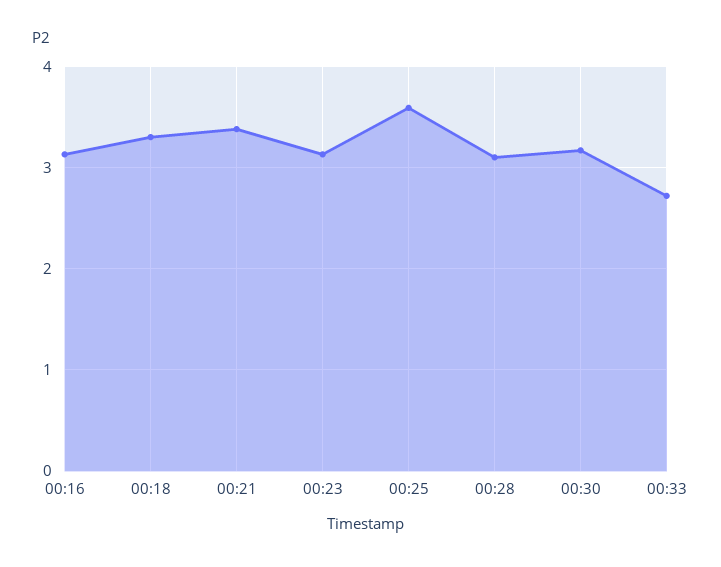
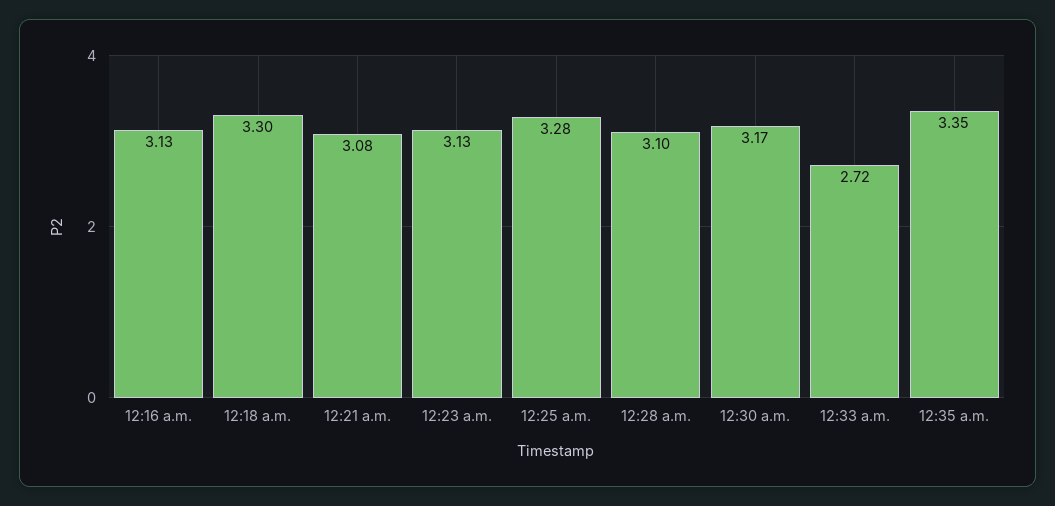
00:21: 3.4 -> 3.08
00:25: 3.6 -> 3.28
12:35 a.m.: none -> 3.35

